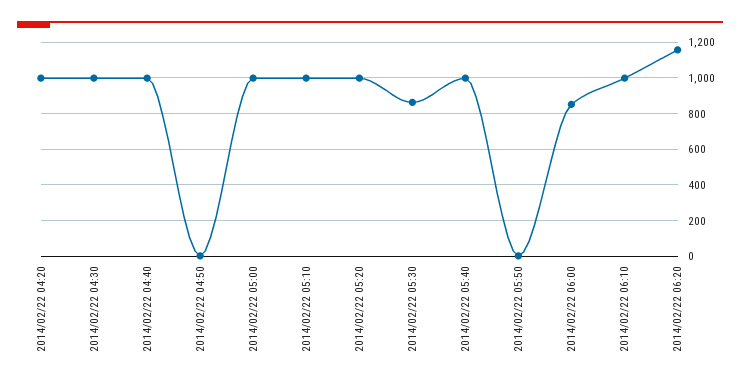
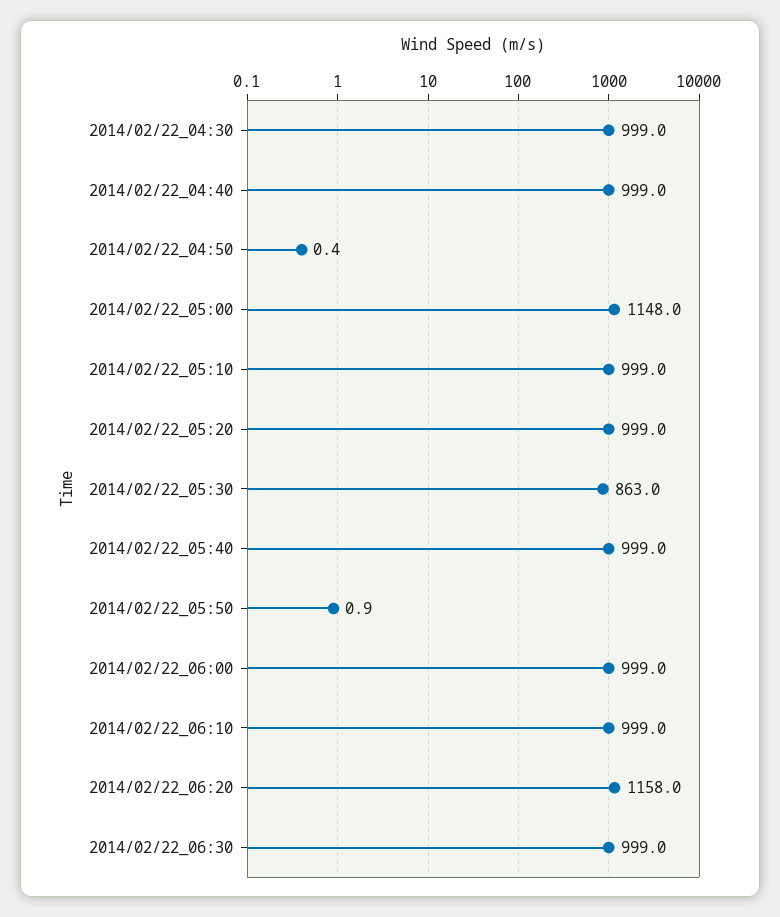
2014/02/22 04:20: 1000 -> none
2014/02/22 05:00: 1000 -> 1148
2014/02/22 06:00: 850 -> 999
2014/02/22_06:30: none -> 999

